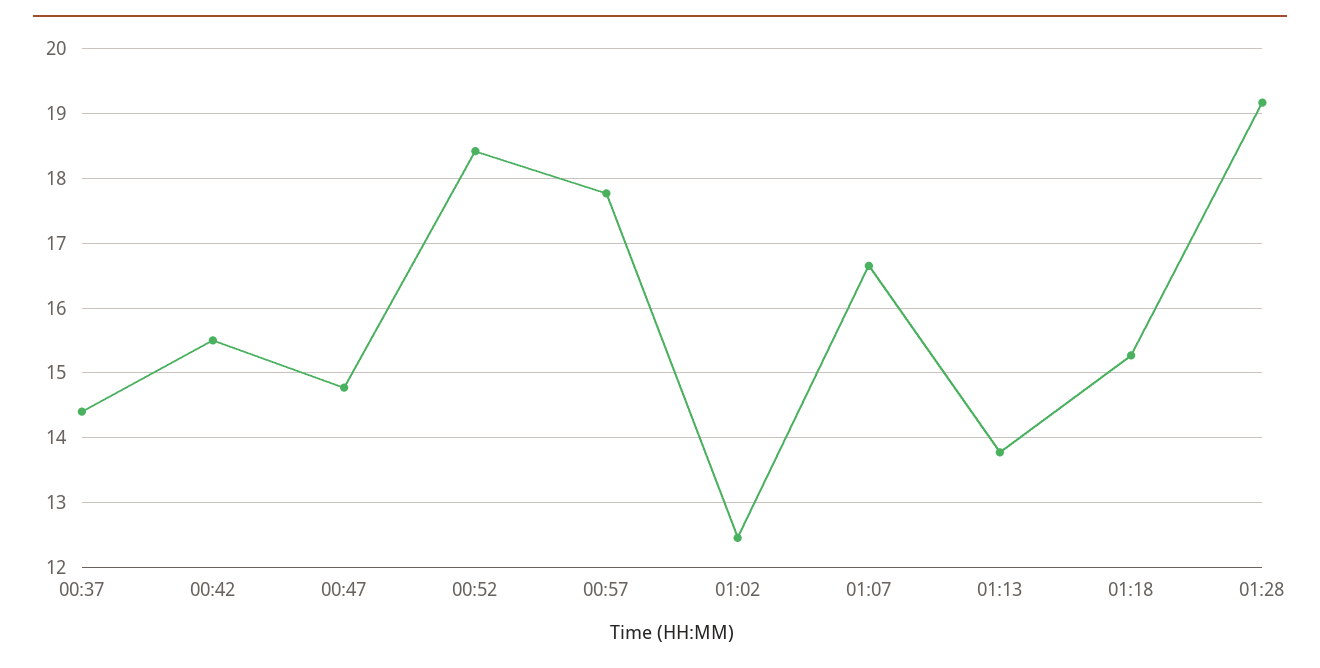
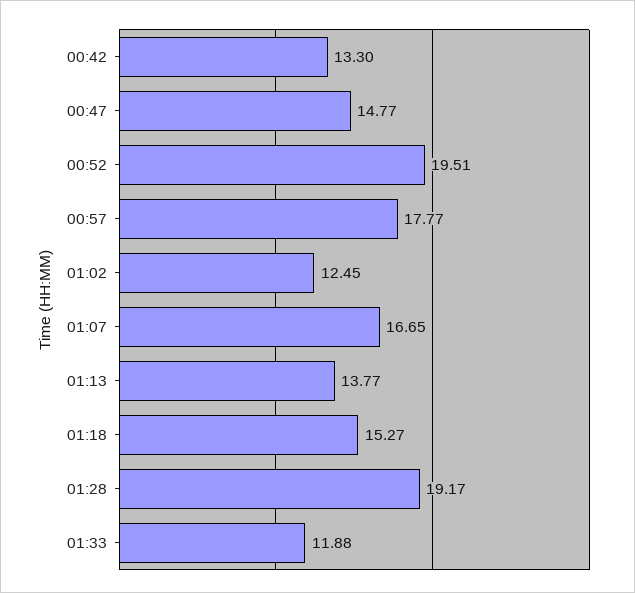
00:37: 14.4 -> none
00:42: 15.5 -> 13.3
00:52: 18.4 -> 19.51
01:33: none -> 11.88

